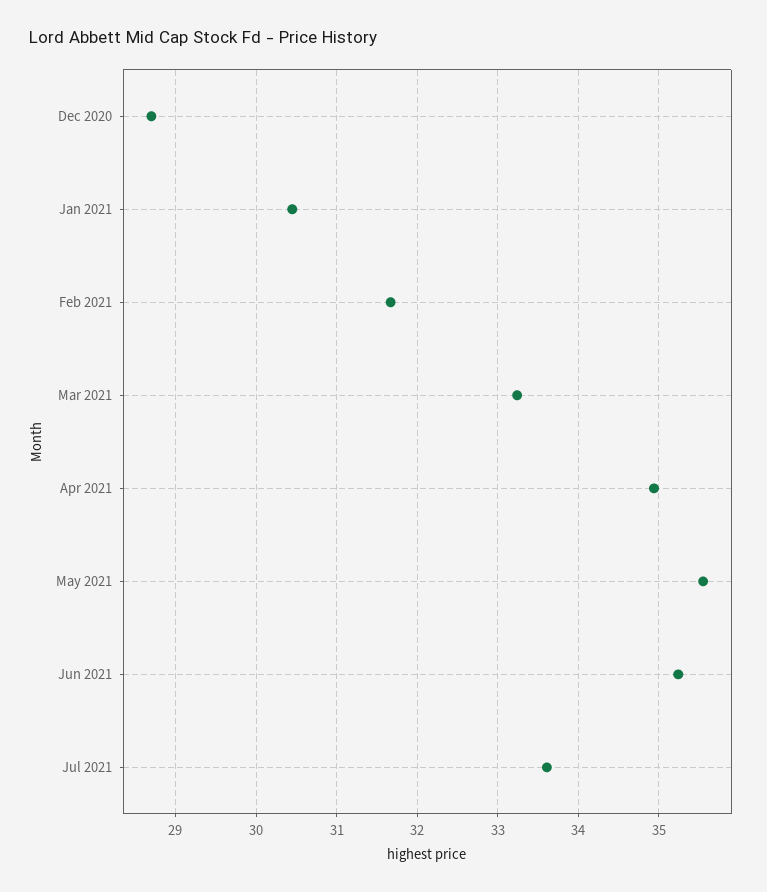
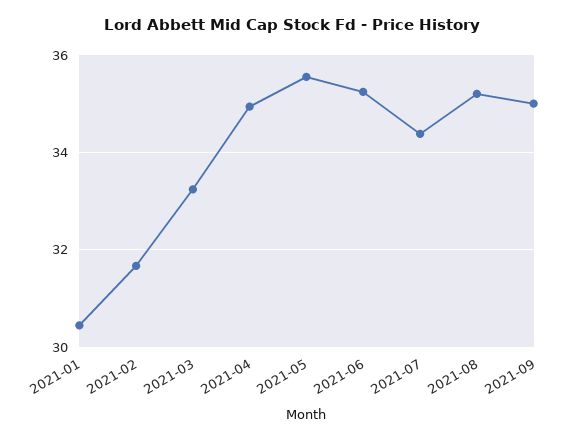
Dec 2020: 28.7 -> none
Jul 2021: 33.6 -> 34.4
2021-08: none -> 35.2
2021-09: none -> 35

